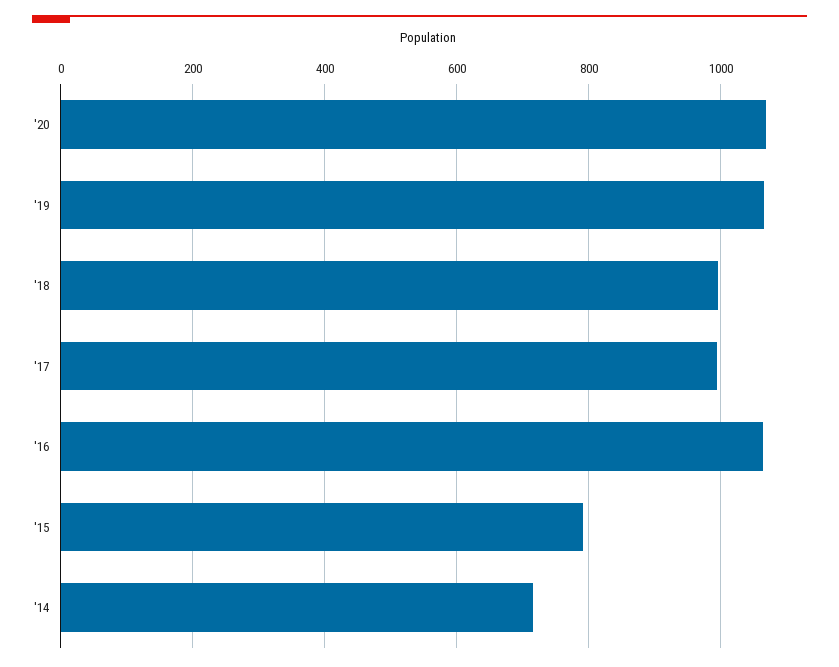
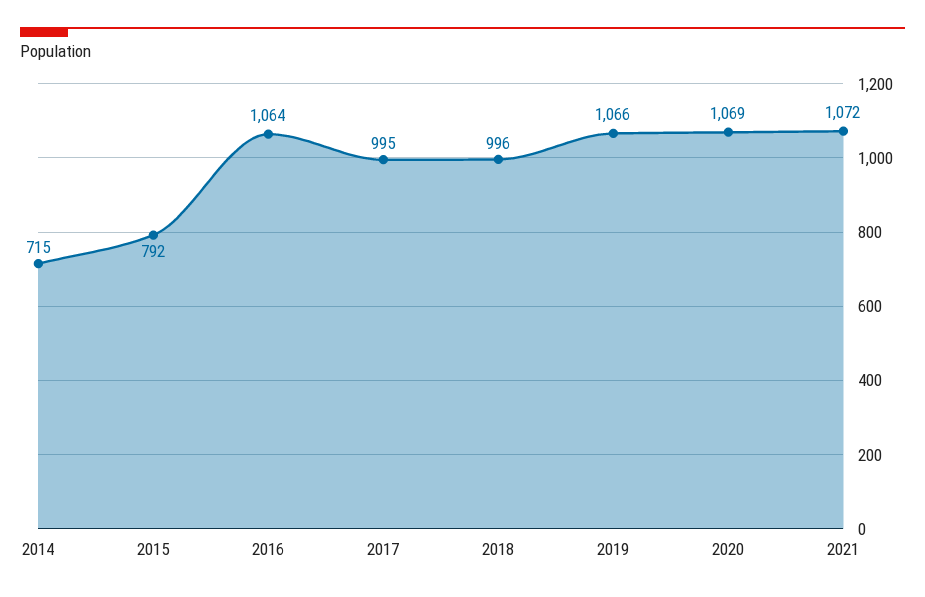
2021: none -> 1072

